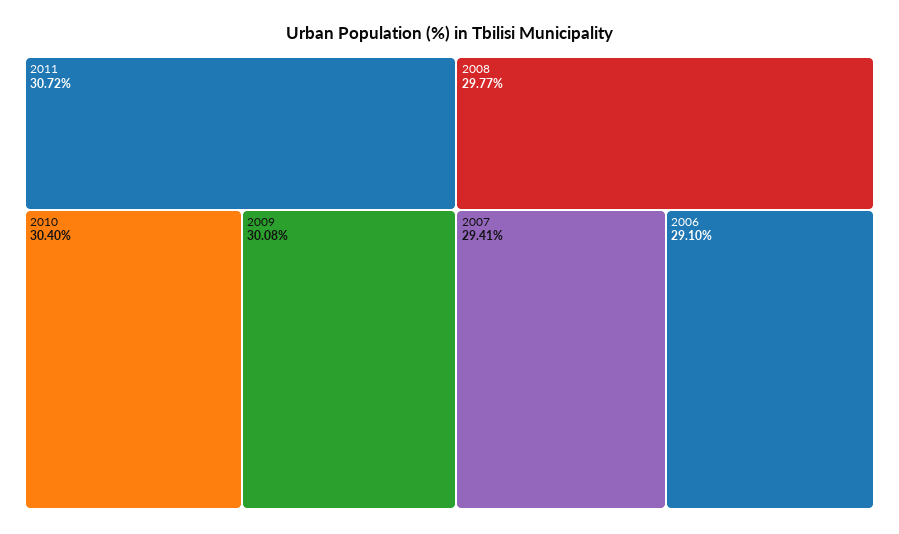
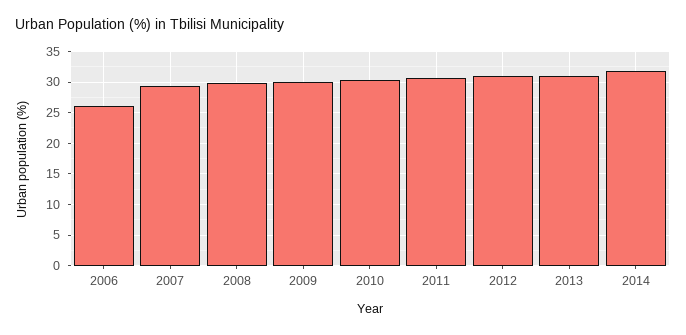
2006: 29.1 -> 26
2012: none -> 31
2013: none -> 31
2014: none -> 32

